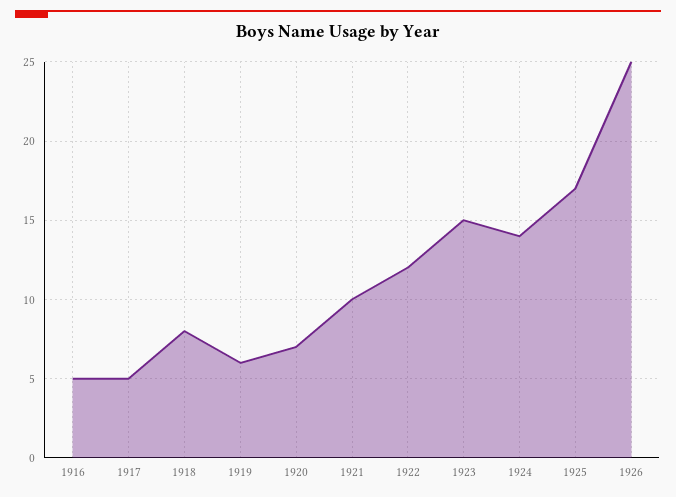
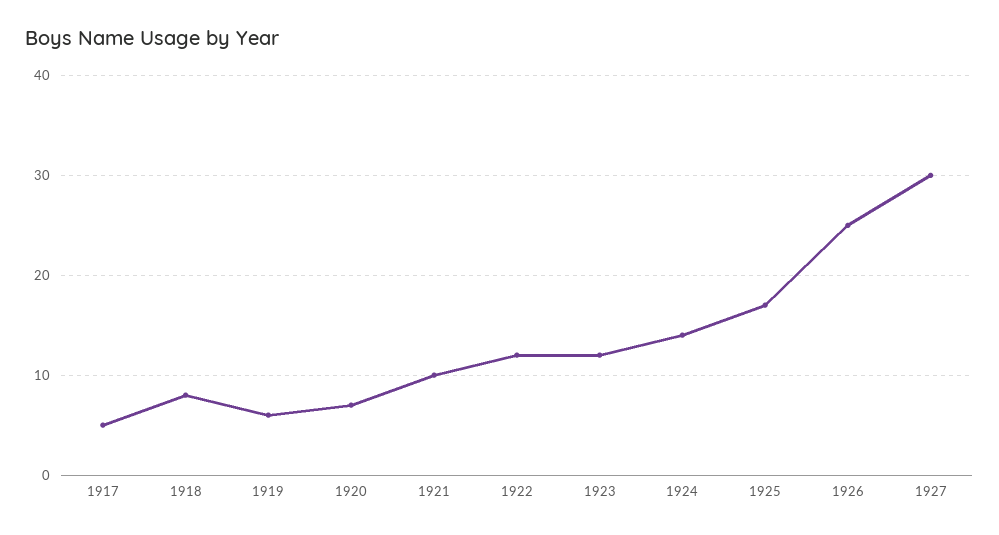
1916: 5 -> none
1923: 15 -> 12
1927: none -> 30

